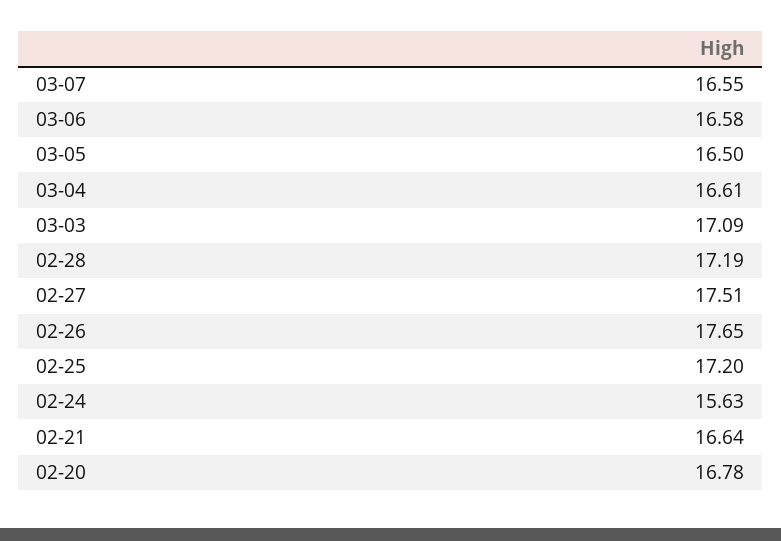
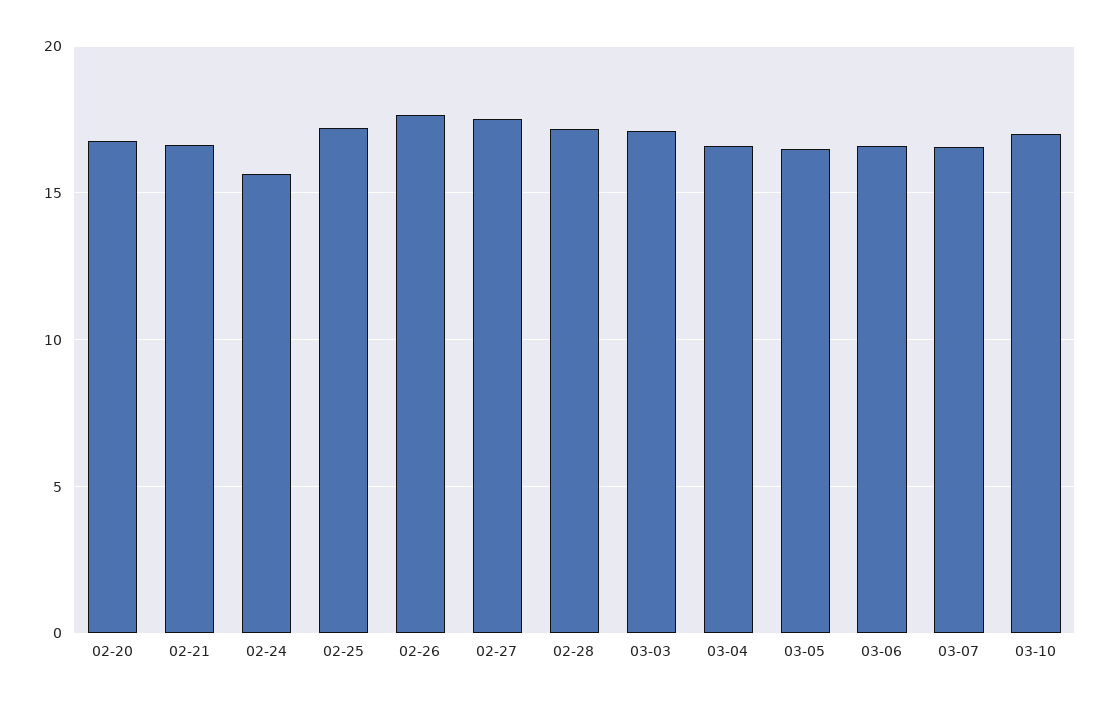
03-10: none -> 17

